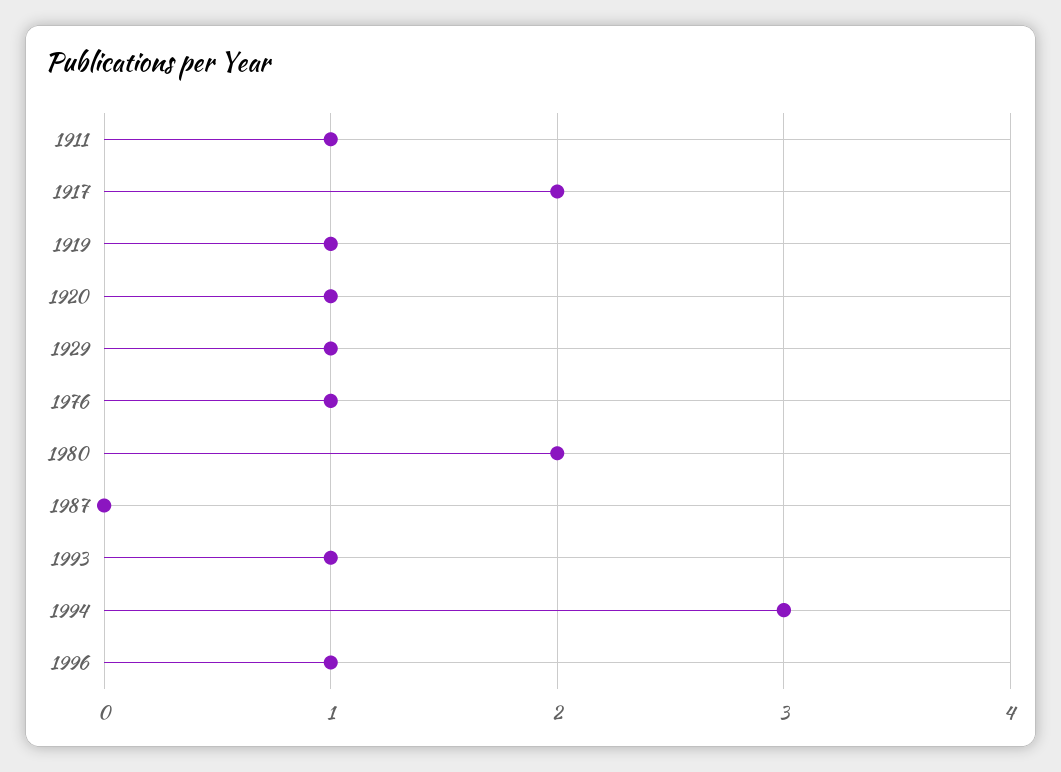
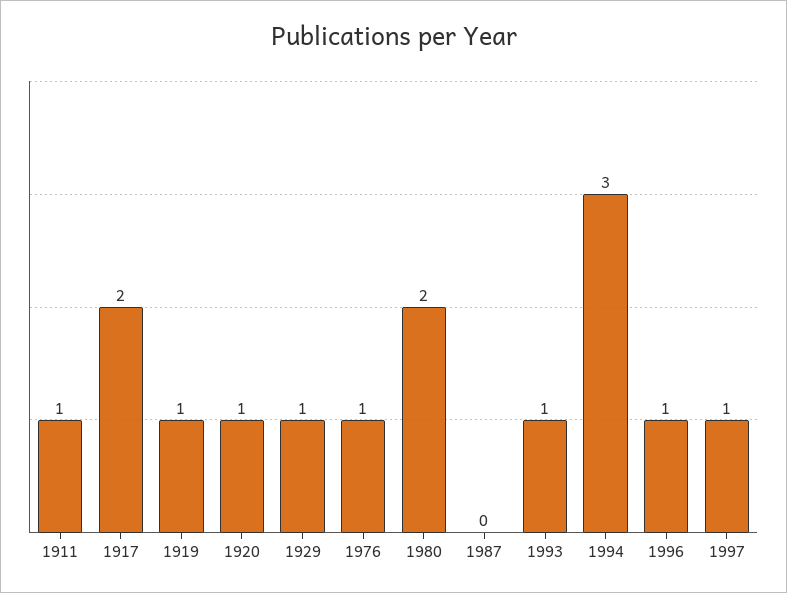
1997: none -> 1

